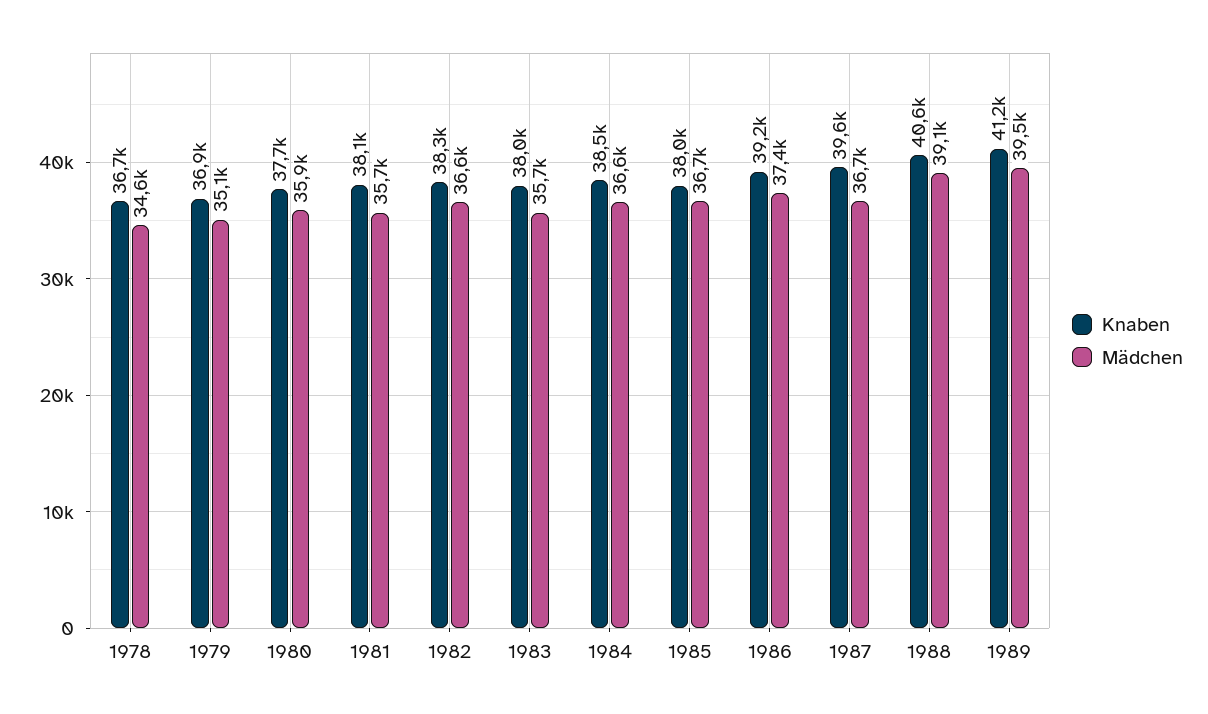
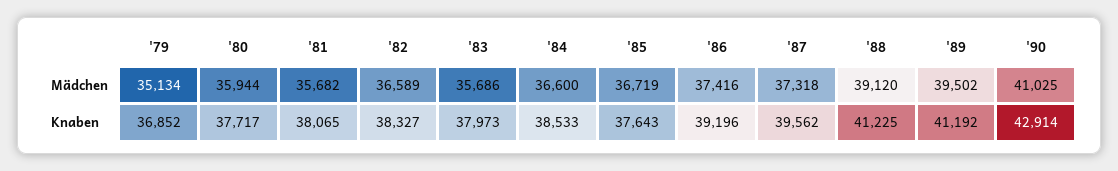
Knaben, 1978: 36700 -> none
Mädchen, 1978: 34600 -> none
Knaben, 1985: 38000 -> 37643
Mädchen, 1987: 36700 -> 37318
Knaben, 1988: 40600 -> 41225
Mädchen, '90: none -> 41025
Knaben, '90: none -> 42914

